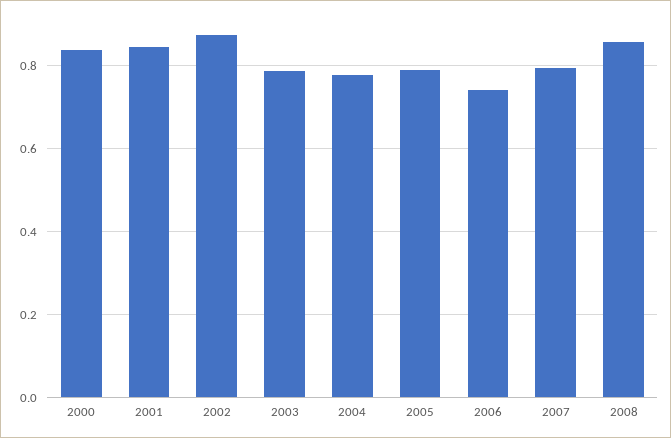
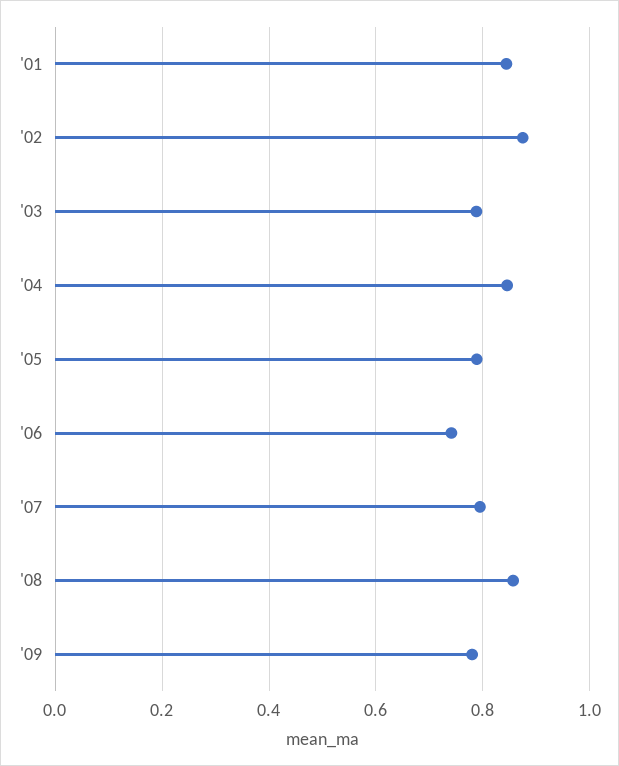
2000: 0.84 -> none
2004: 0.78 -> 0.84
'09: none -> 0.78

